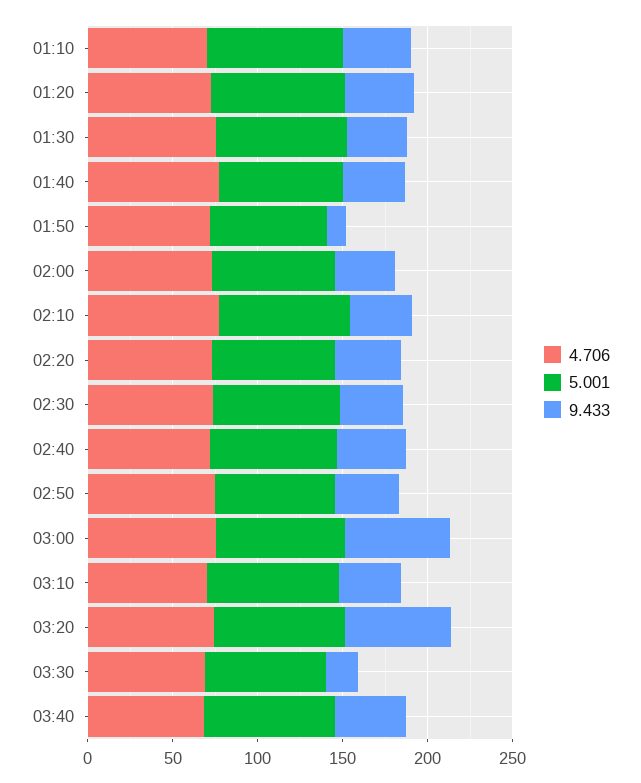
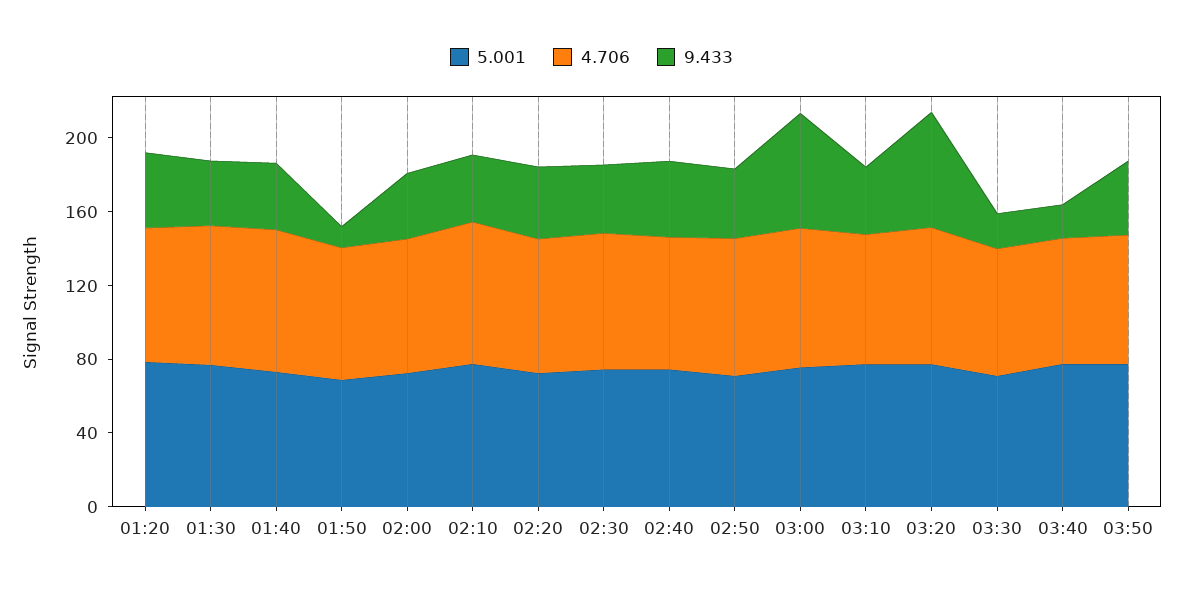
4.706, 01:10: 70 -> none
5.001, 01:10: 80 -> none
9.433, 01:10: 40 -> none
9.433, 03:40: 40 -> 20
5.001, 03:50: none -> 80
4.706, 03:50: none -> 70
9.433, 03:50: none -> 40

